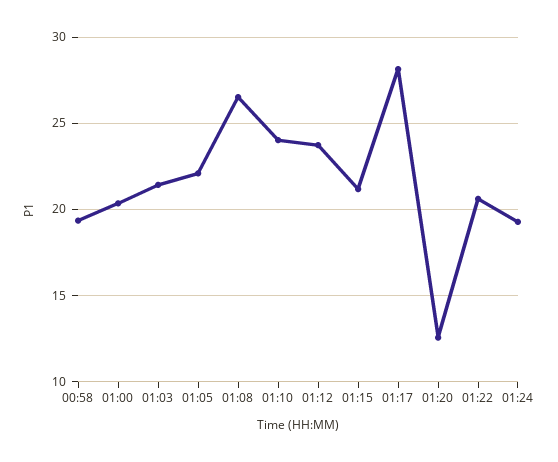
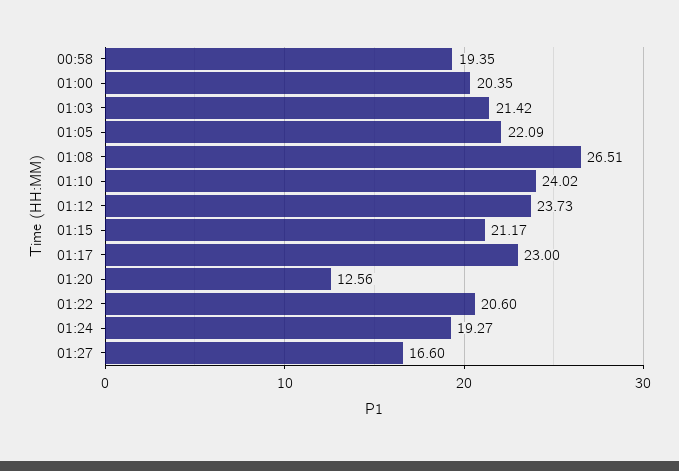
01:17: 28 -> 23
01:27: none -> 16.6

